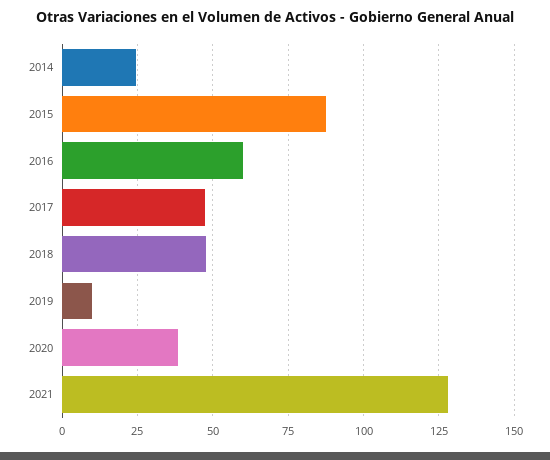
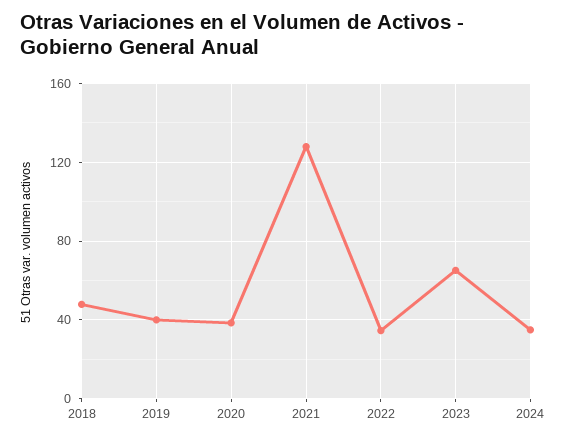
2014: 25 -> none
2015: 87.5 -> none
2016: 60 -> none
2017: 47.5 -> none
2019: 10 -> 40
2022: none -> 35
2023: none -> 65
2024: none -> 35

